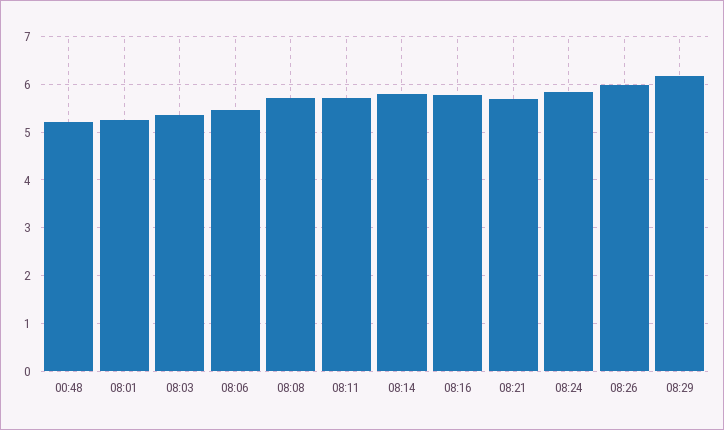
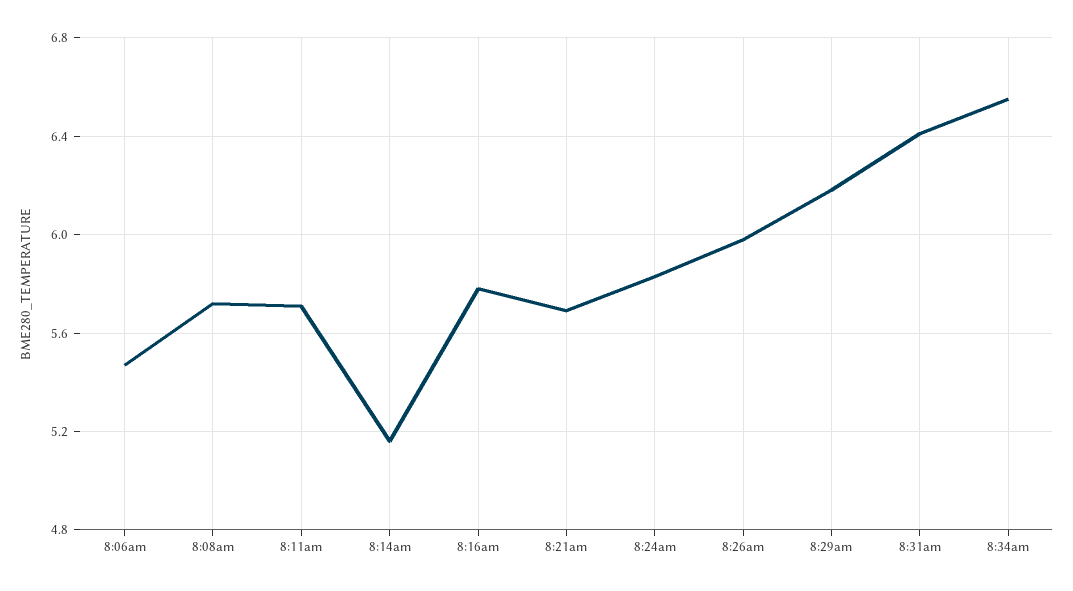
00:48: 5.2 -> none
08:01: 5.2 -> none
08:03: 5.4 -> none
08:14: 5.8 -> 5.15
8:31am: none -> 6.4
8:34am: none -> 6.55

